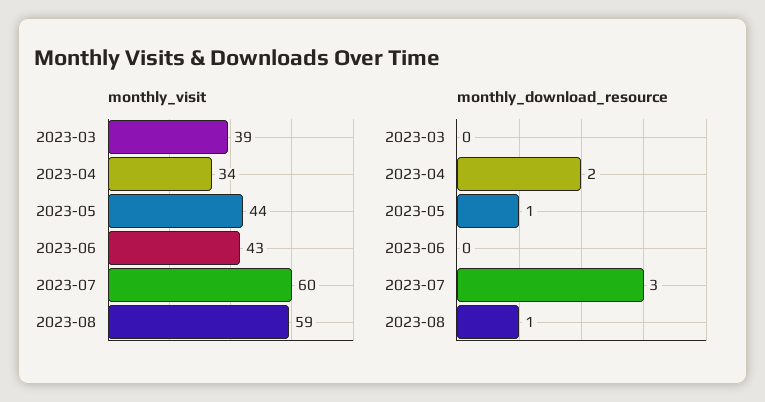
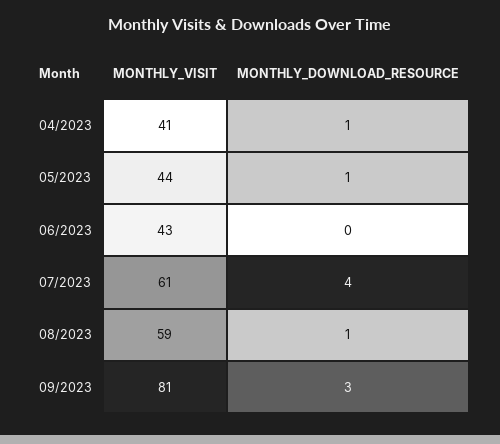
monthly_visit, 2023-03: 39 -> none
monthly_visit, 2023-04: 34 -> 41
monthly_visit, 2023-07: 60 -> 61
monthly_download_resource, 2023-03: 0 -> none
monthly_download_resource, 2023-04: 2 -> 1
monthly_download_resource, 2023-07: 3 -> 4
monthly_visit, 09/2023: none -> 81
monthly_download_resource, 09/2023: none -> 3

